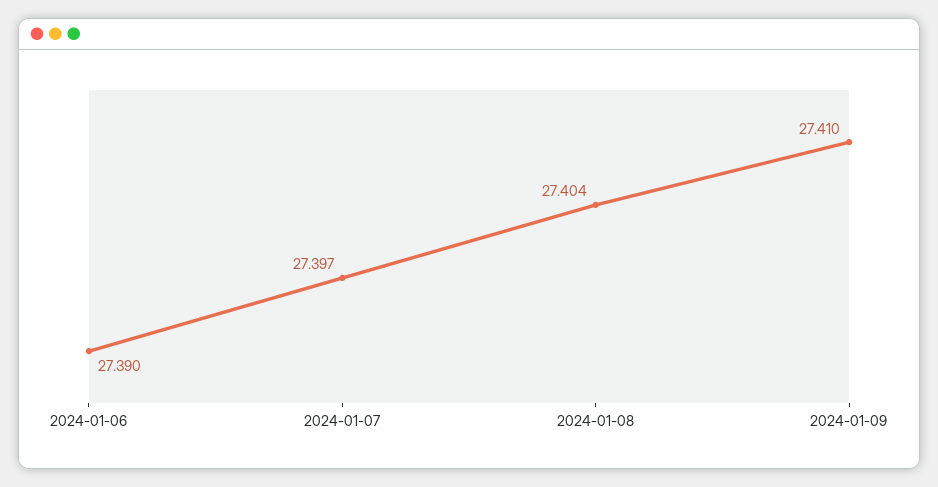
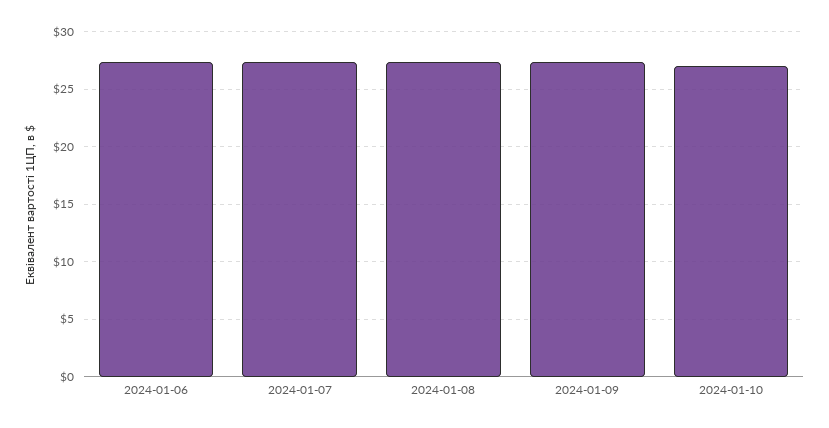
2024-01-10: none -> 27

